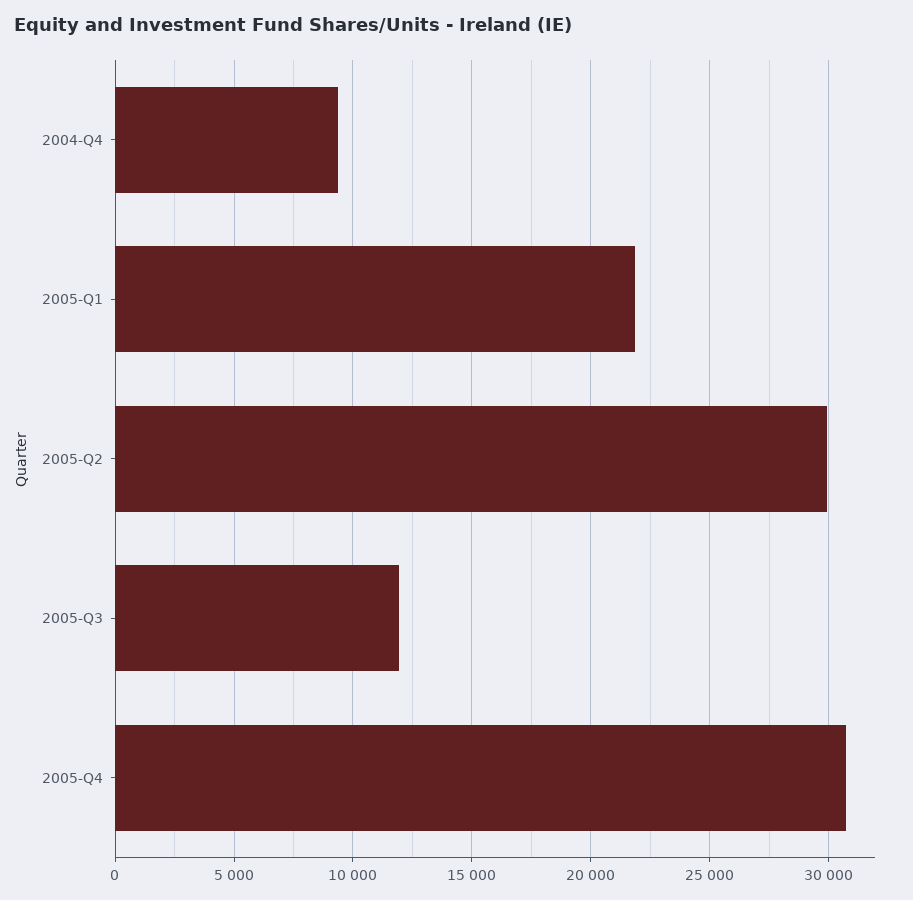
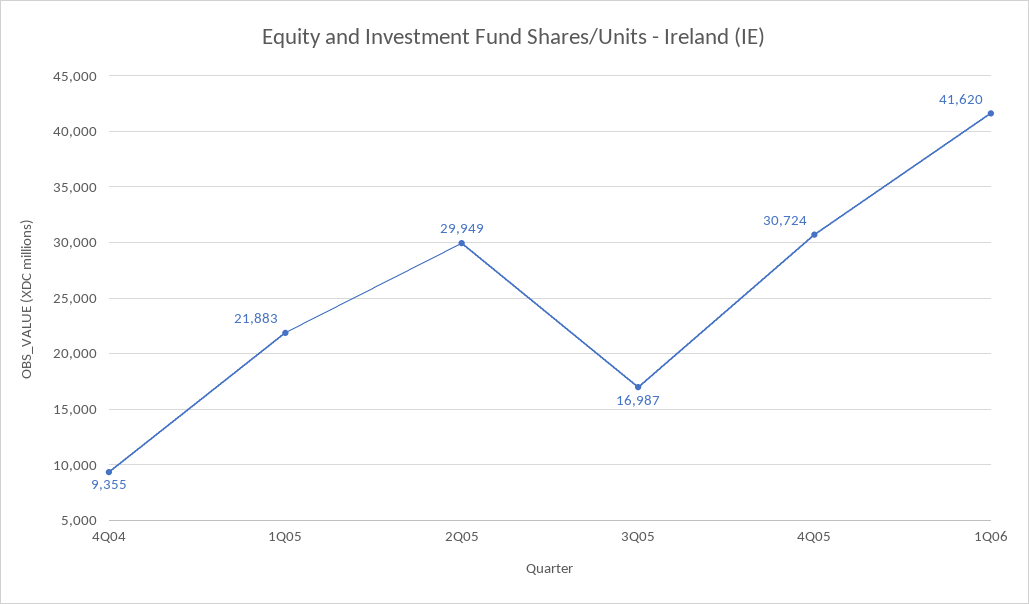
2005-Q3: 12000 -> 16987
1Q06: none -> 41620

